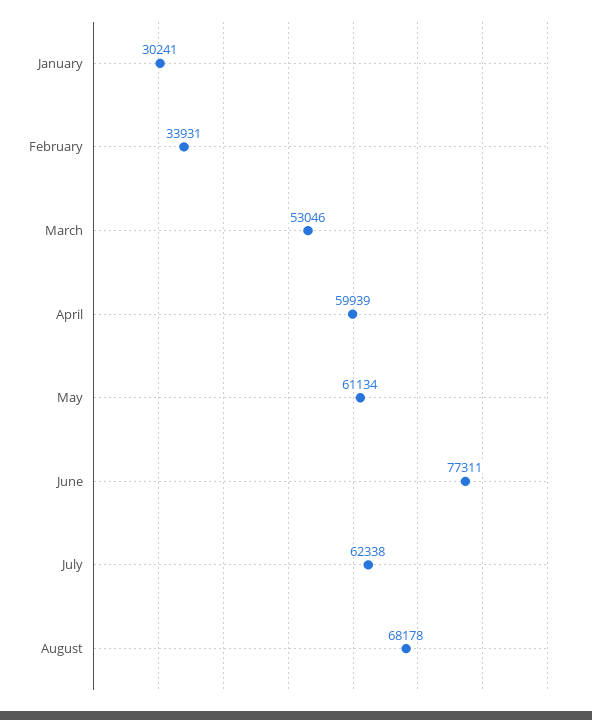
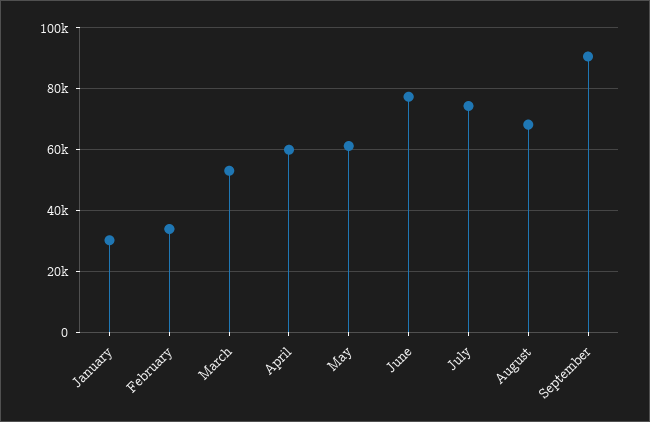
July: 62338 -> 74000
September: none -> 90000

